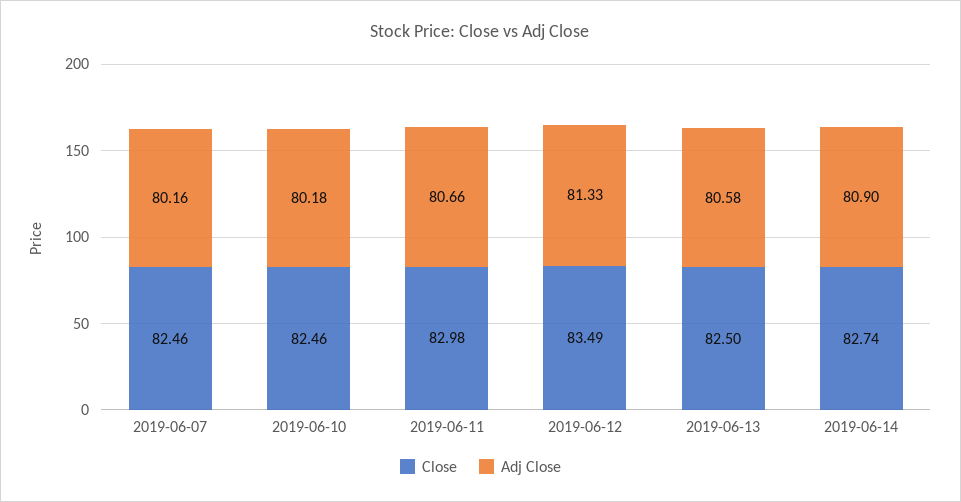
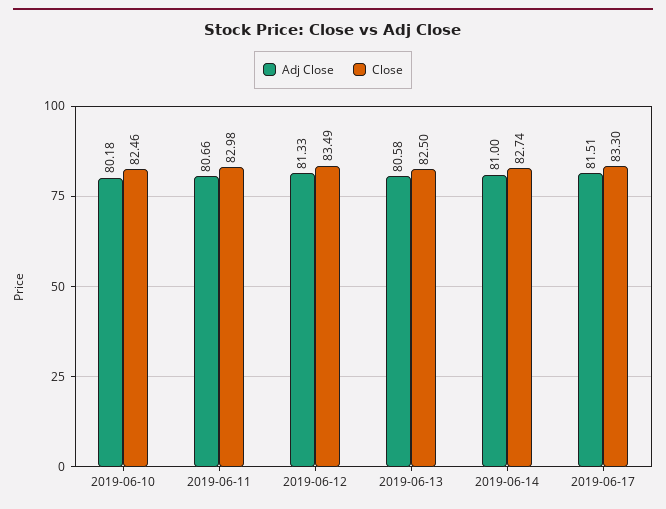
Close, 2019-06-07: 82.46 -> none
Adj Close, 2019-06-07: 80.16 -> none
Adj Close, 2019-06-14: 80.9 -> 81
Adj Close, 2019-06-17: none -> 81.51
Close, 2019-06-17: none -> 83.3

